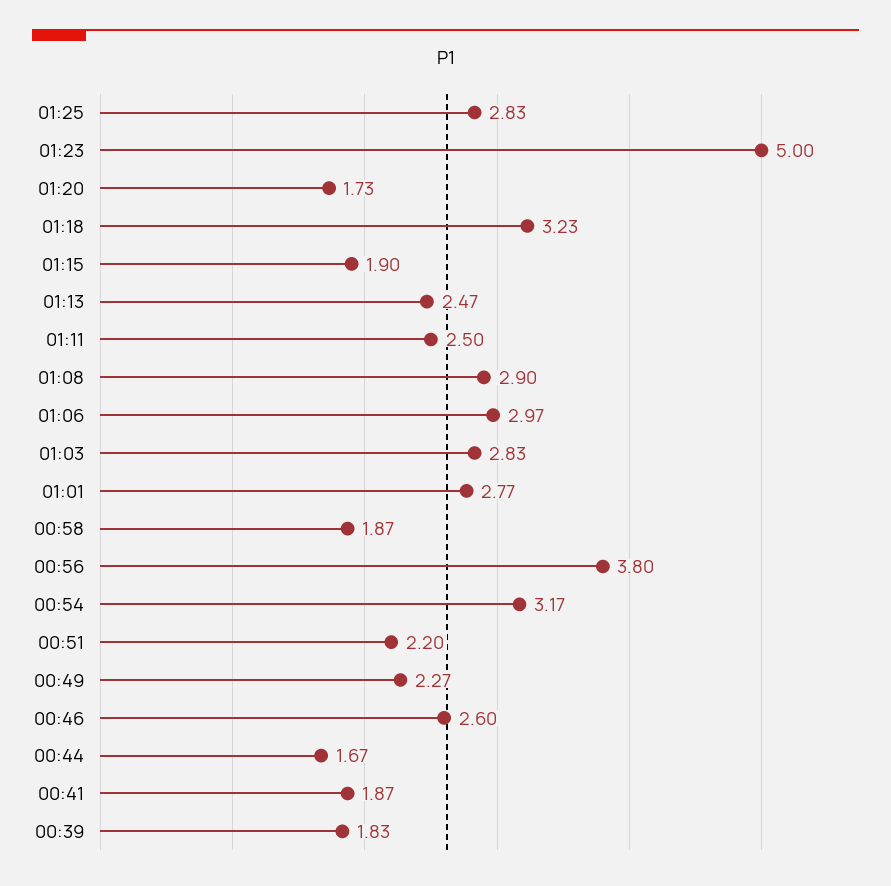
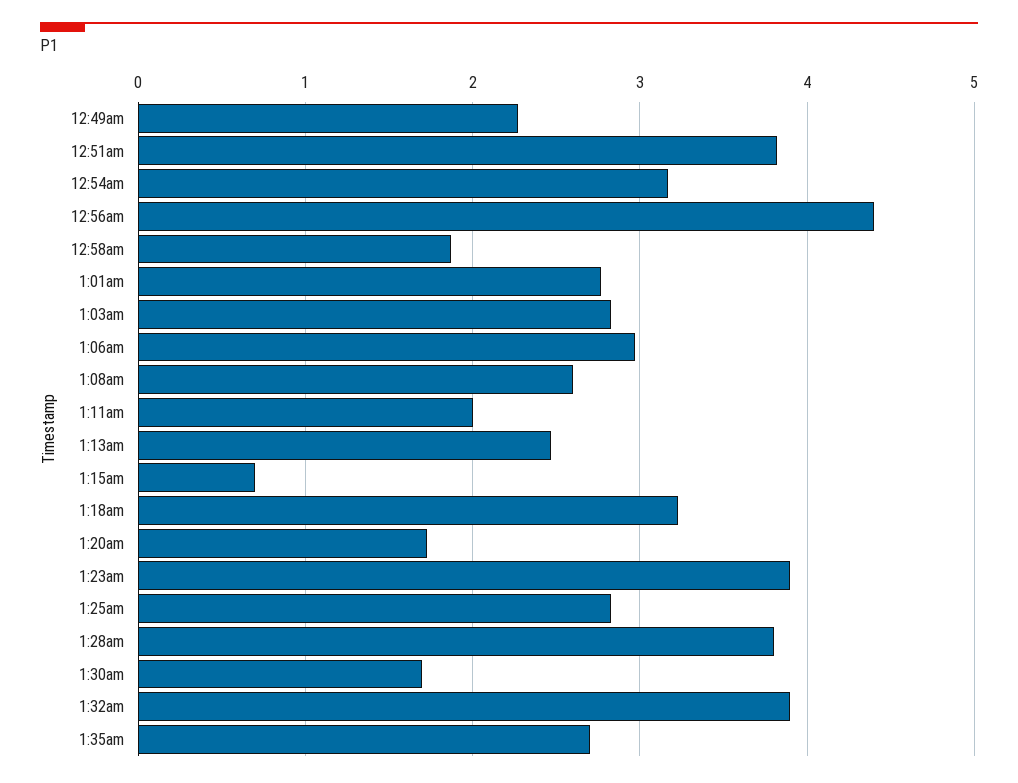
01:23: 5 -> 3.9
01:15: 1.9 -> 0.7
01:11: 2.5 -> 2
01:08: 2.9 -> 2.6
00:56: 3.8 -> 4.4
00:51: 2.2 -> 3.8
00:46: 2.6 -> none
00:44: 1.67 -> none
00:41: 1.87 -> none
00:39: 1.83 -> none
1:28am: none -> 3.8
1:30am: none -> 1.7
1:32am: none -> 3.9
1:35am: none -> 2.7

